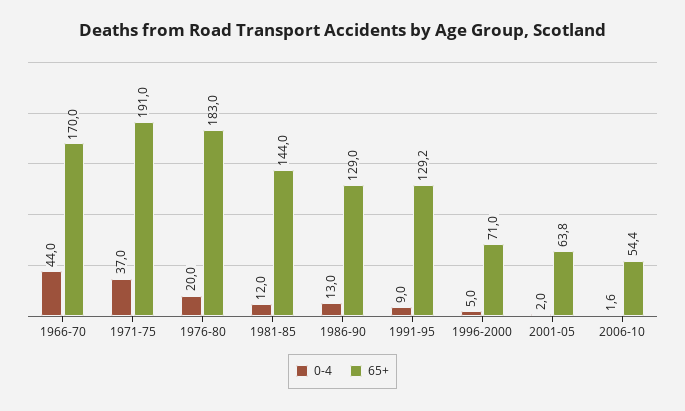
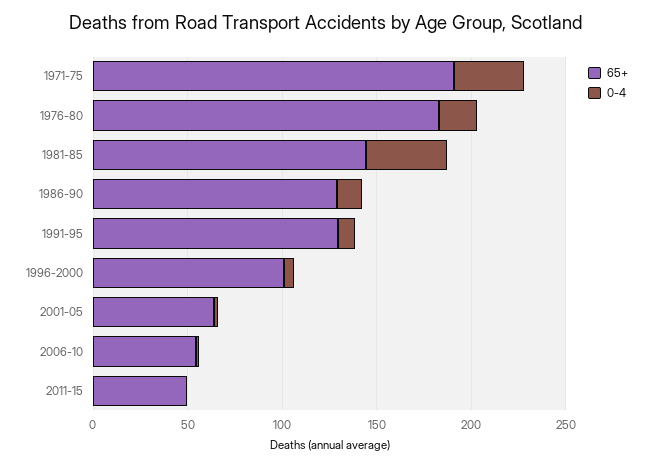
0-4, 1966-70: 44 -> none
65+, 1966-70: 170 -> none
0-4, 1981-85: 12 -> 40
65+, 1996-2000: 71 -> 100
65+, 2011-15: none -> 50
0-4, 2011-15: none -> 0

